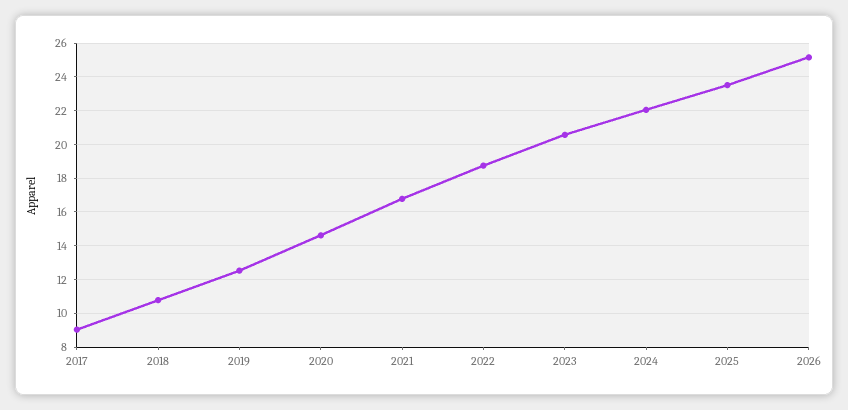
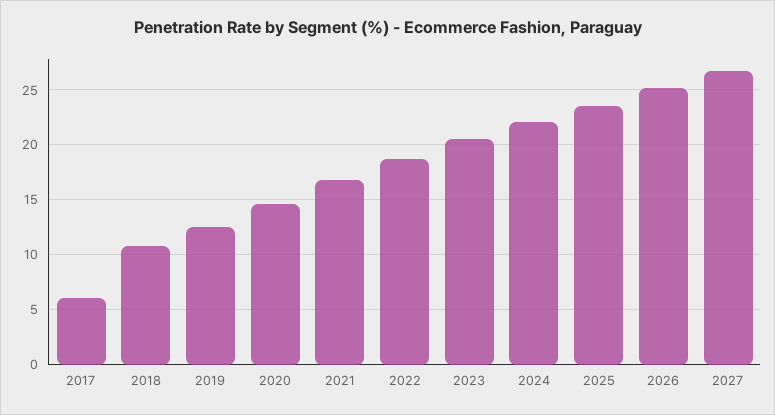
2017: 9 -> 6
2027: none -> 27

